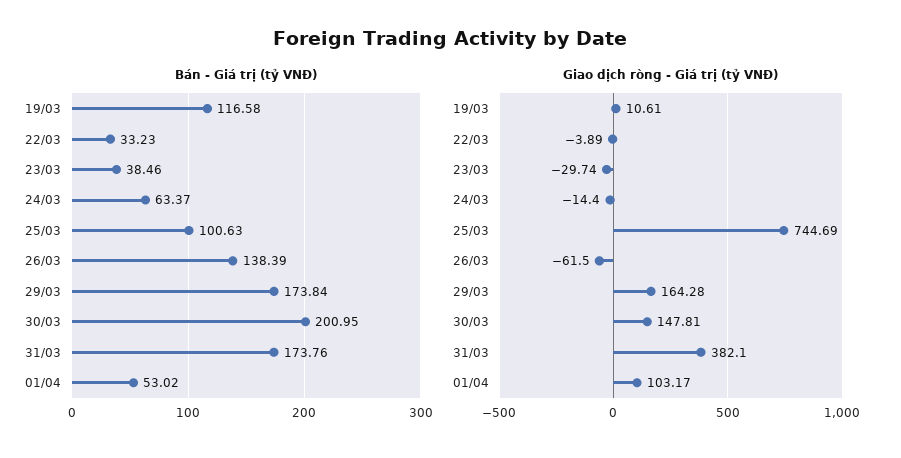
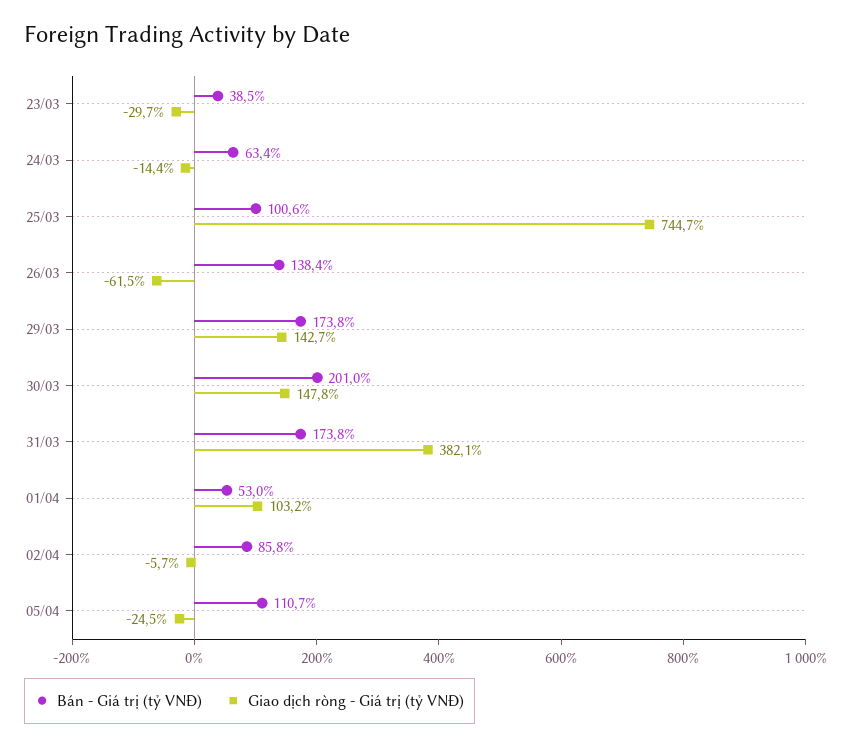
Bán - Giá trị (tỷ VNĐ), 19/03: 116.58 -> none
Bán - Giá trị (tỷ VNĐ), 22/03: 33.23 -> none
Giao dịch ròng - Giá trị (tỷ VNĐ), 19/03: 10.61 -> none
Giao dịch ròng - Giá trị (tỷ VNĐ), 22/03: -3.89 -> none
Giao dịch ròng - Giá trị (tỷ VNĐ), 29/03: 164.28 -> 142.7
Bán - Giá trị (tỷ VNĐ), 02/04: none -> 85.8
Giao dịch ròng - Giá trị (tỷ VNĐ), 02/04: none -> -5.7
Bán - Giá trị (tỷ VNĐ), 05/04: none -> 110.7
Giao dịch ròng - Giá trị (tỷ VNĐ), 05/04: none -> -24.5

